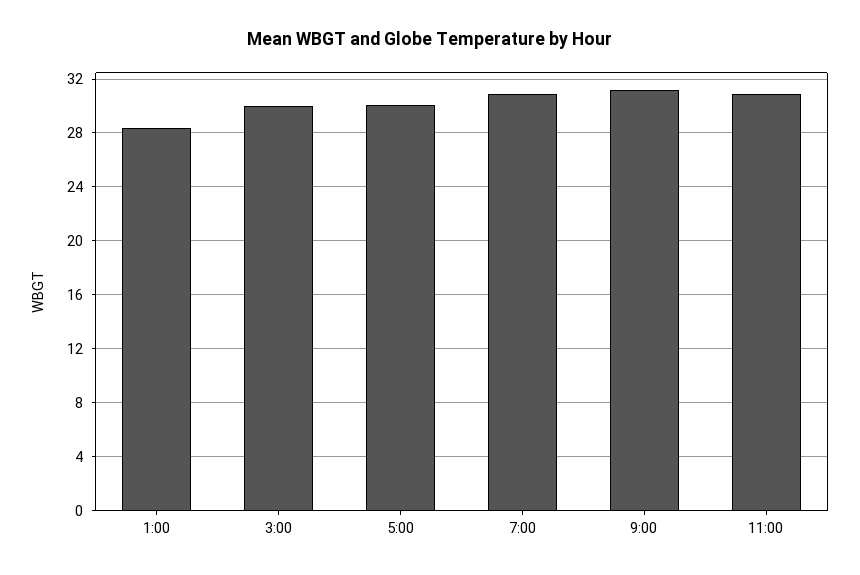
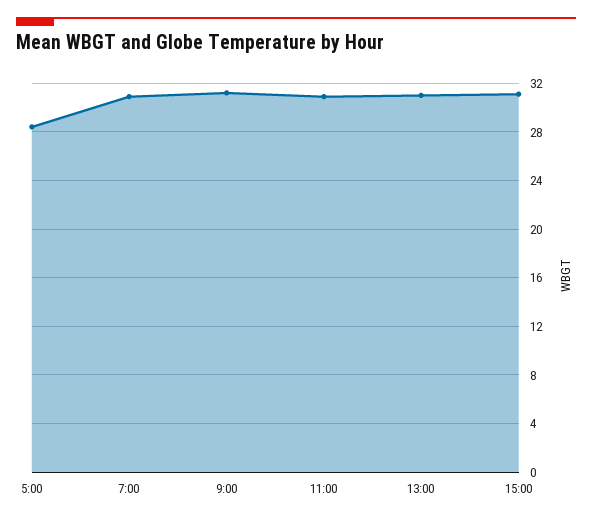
1:00: 28.5 -> none
3:00: 30 -> none
5:00: 30 -> 28.5
13:00: none -> 31
15:00: none -> 31

